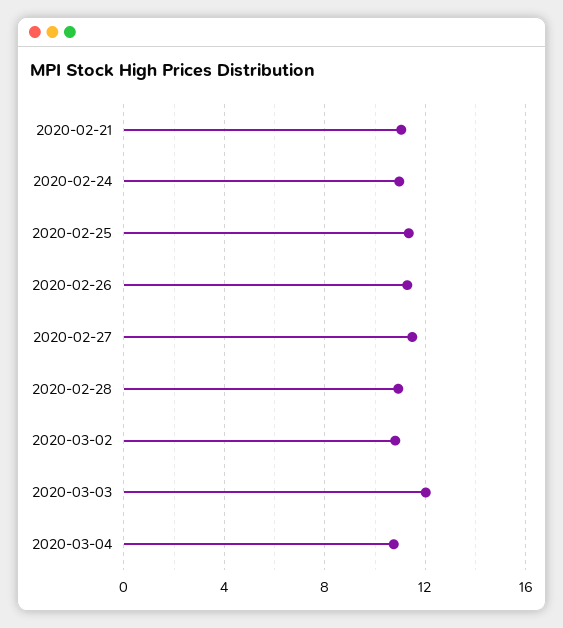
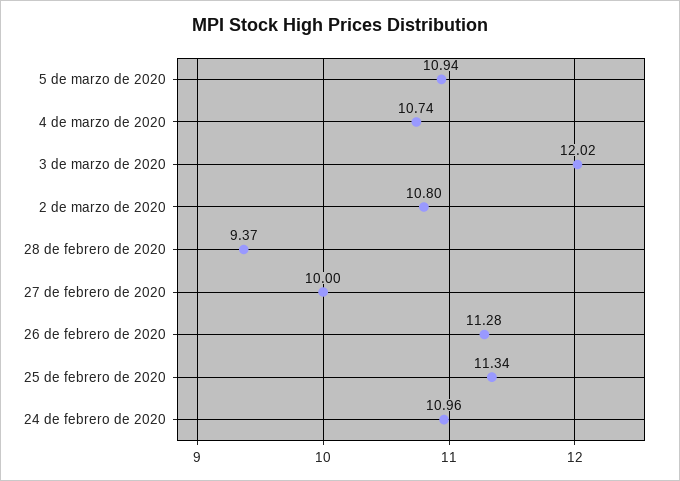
2020-02-21: 11 -> none
2020-02-27: 11.5 -> 10
2020-02-28: 11 -> 9.37
5 de marzo de 2020: none -> 10.94

